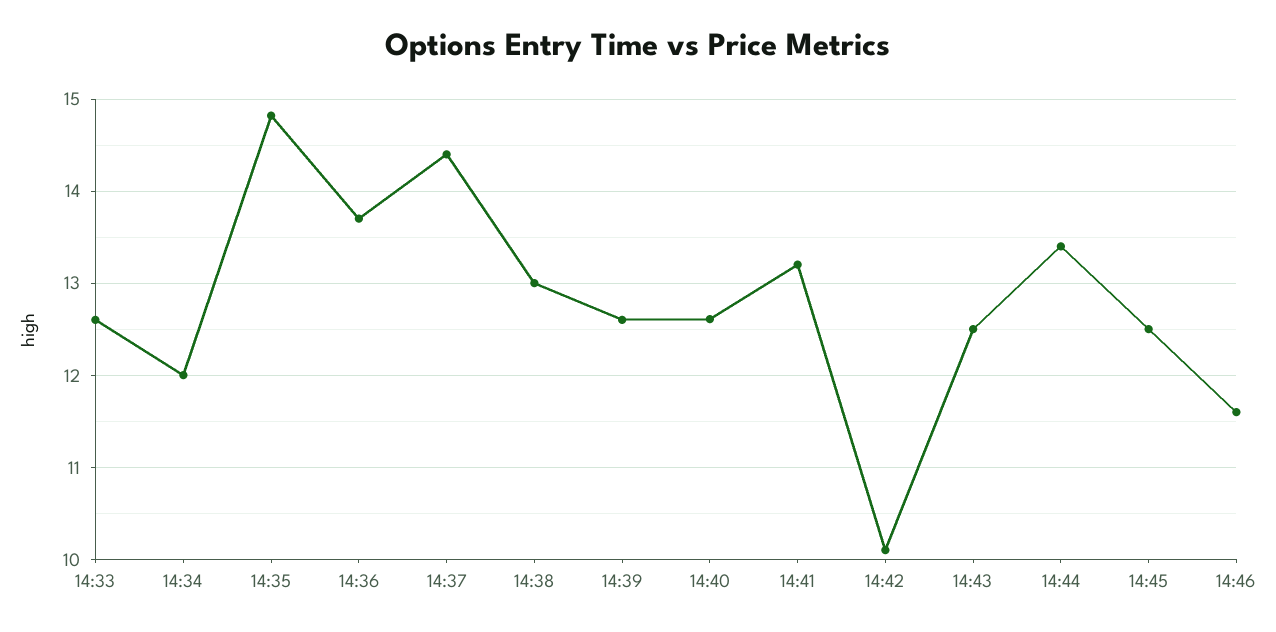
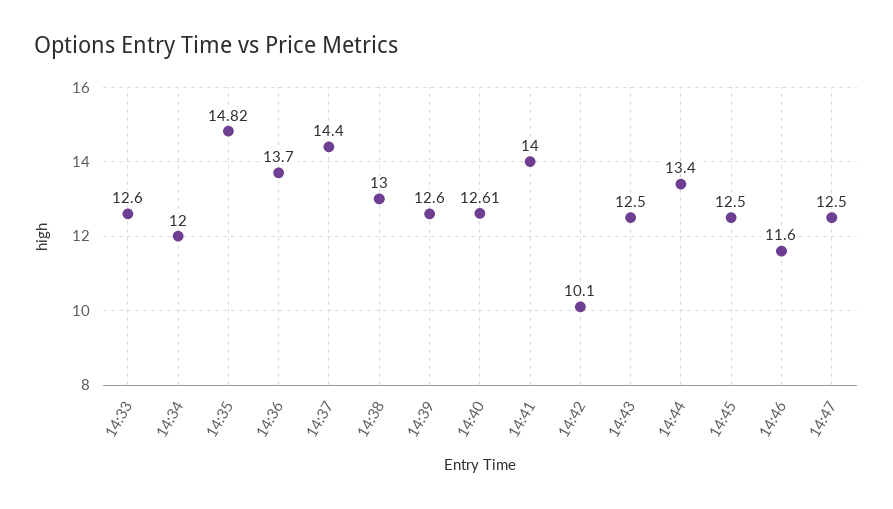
14:41: 13.2 -> 14
14:47: none -> 12.5

